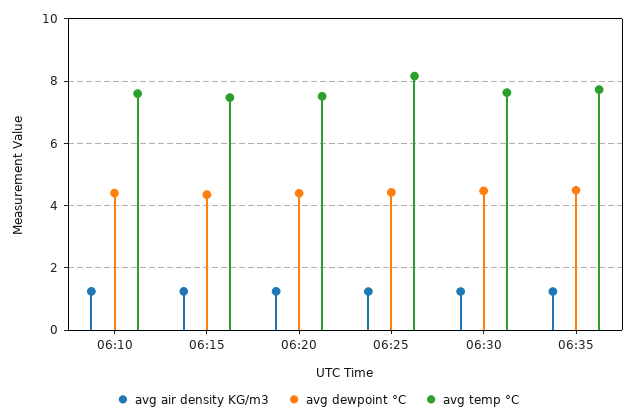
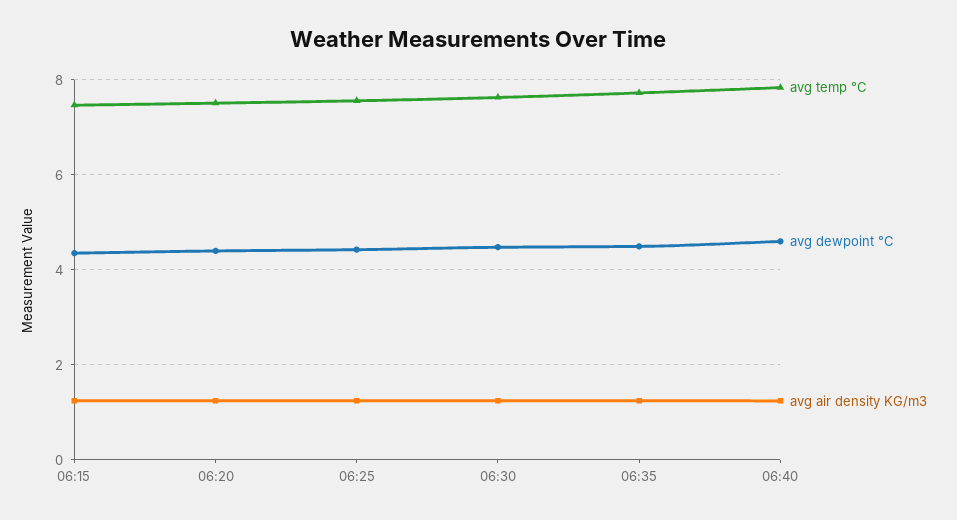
avg air density KG/m3, 06:10: 1.2 -> none
avg dewpoint °C, 06:10: 4.4 -> none
avg temp °C, 06:10: 7.6 -> none
avg temp °C, 06:25: 8.2 -> 7.6
avg temp °C, 06:40: none -> 7.8
avg dewpoint °C, 06:40: none -> 4.6
avg air density KG/m3, 06:40: none -> 1.2

